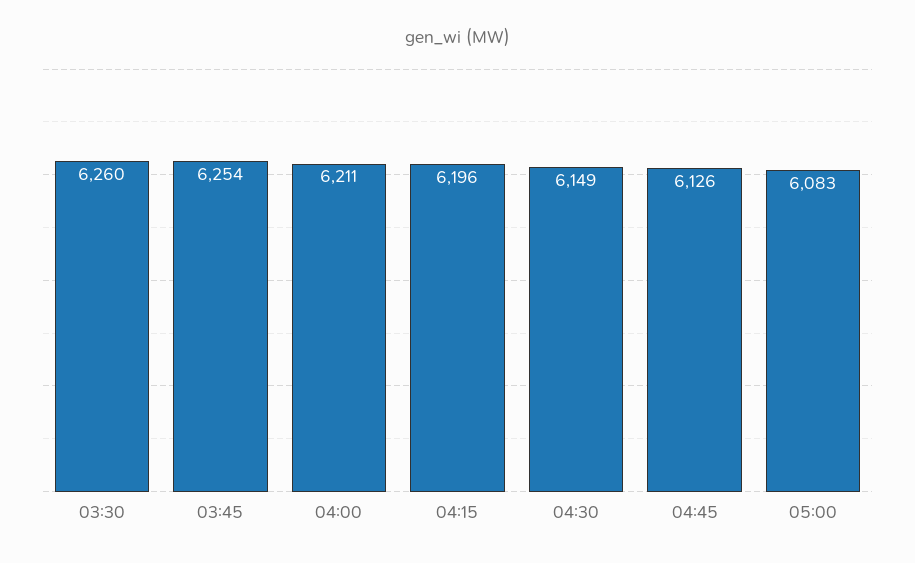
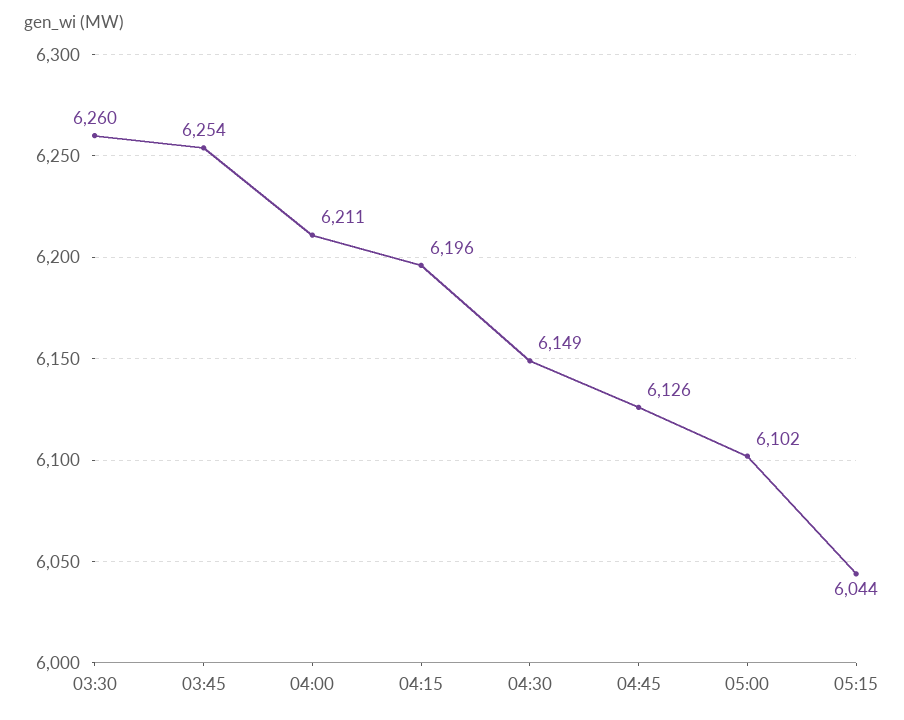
05:00: 6083 -> 6102
05:15: none -> 6044

